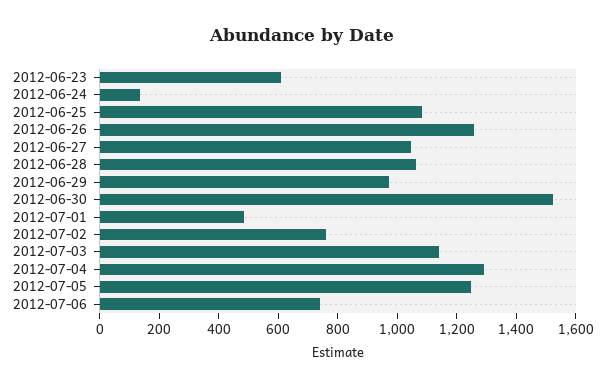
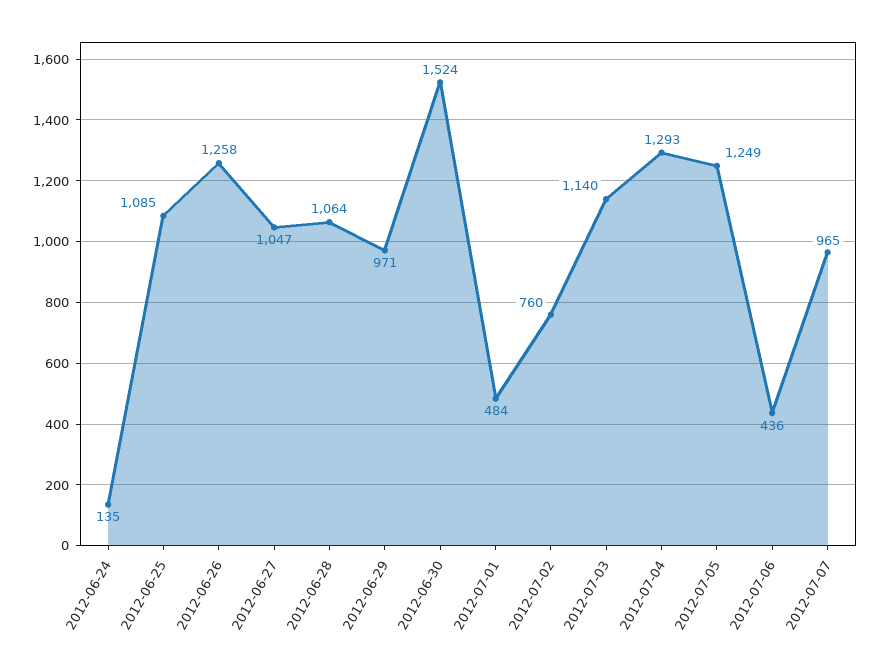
2012-06-23: 600 -> none
2012-07-06: 750 -> 436
2012-07-07: none -> 965

